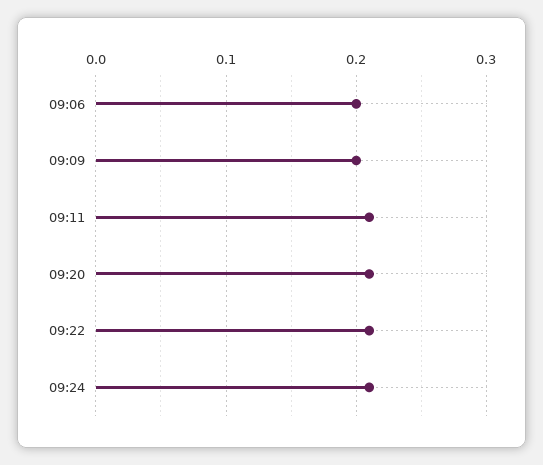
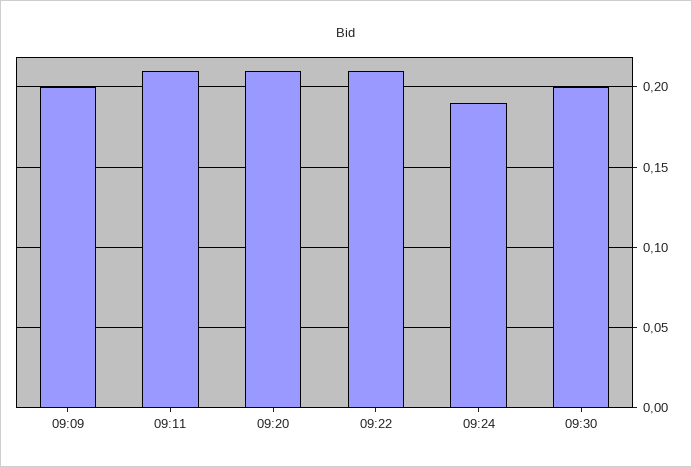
09:06: 0.2 -> none
09:24: 0.21 -> 0.19
09:30: none -> 0.2

